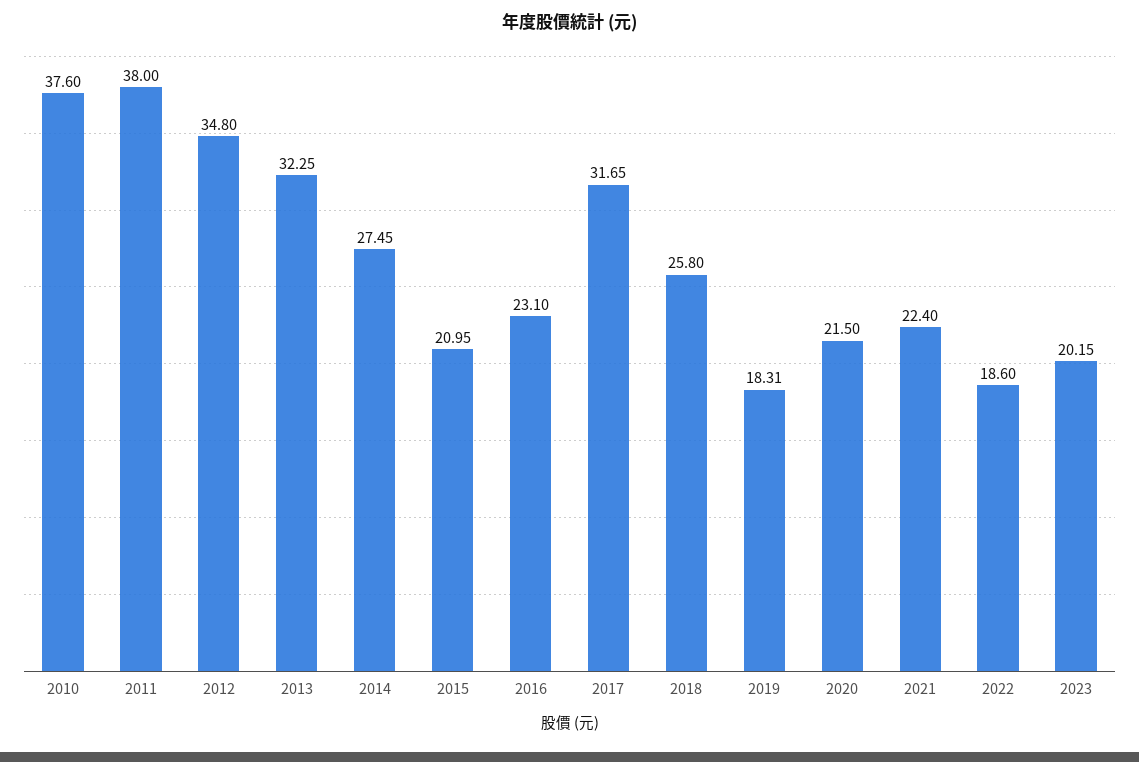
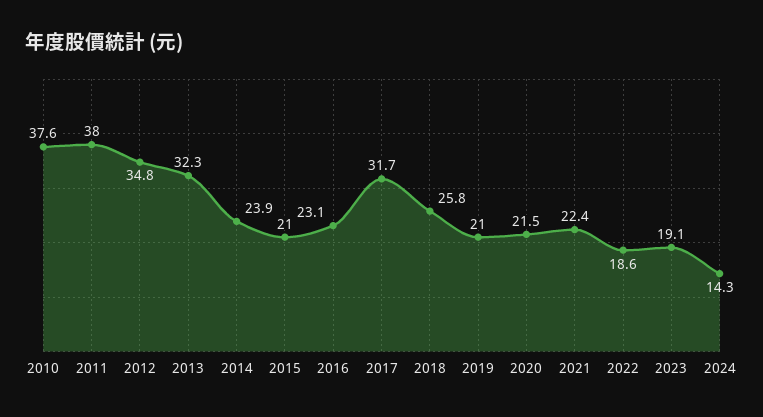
2014: 27.45 -> 23.9
2019: 18.31 -> 21
2023: 20.15 -> 19.1
2024: none -> 14.3

